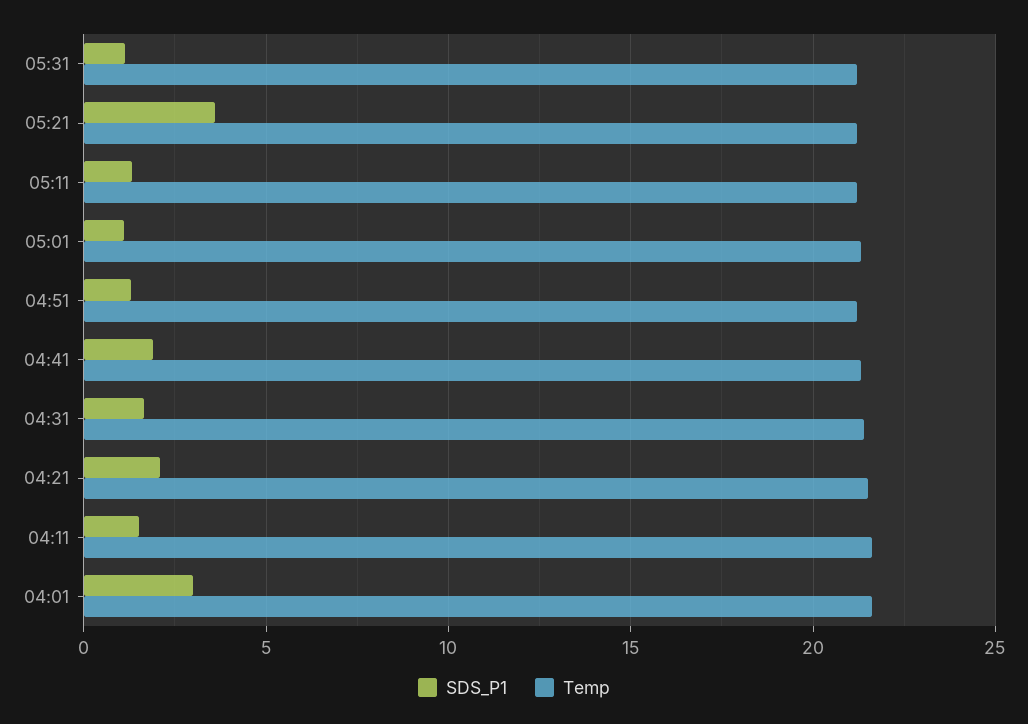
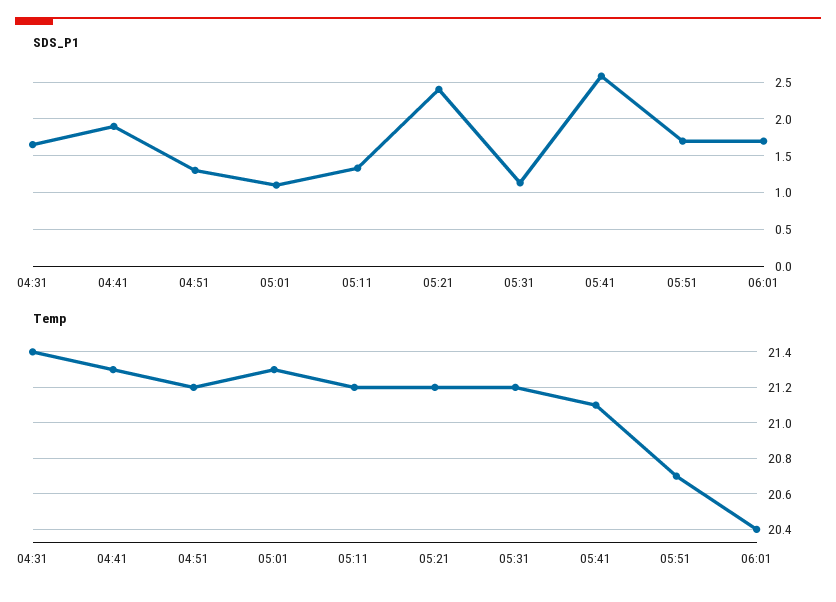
SDS_P1, 05:21: 3.5 -> 2.4
SDS_P1, 04:21: 2 -> none
Temp, 04:21: 21.5 -> none
SDS_P1, 04:11: 1.5 -> none
Temp, 04:11: 21.5 -> none
SDS_P1, 04:01: 3 -> none
Temp, 04:01: 21.5 -> none
SDS_P1, 05:41: none -> 2.6
SDS_P1, 05:51: none -> 1.7
SDS_P1, 06:01: none -> 1.7
Temp, 05:41: none -> 21.1
Temp, 05:51: none -> 20.7
Temp, 06:01: none -> 20.4

